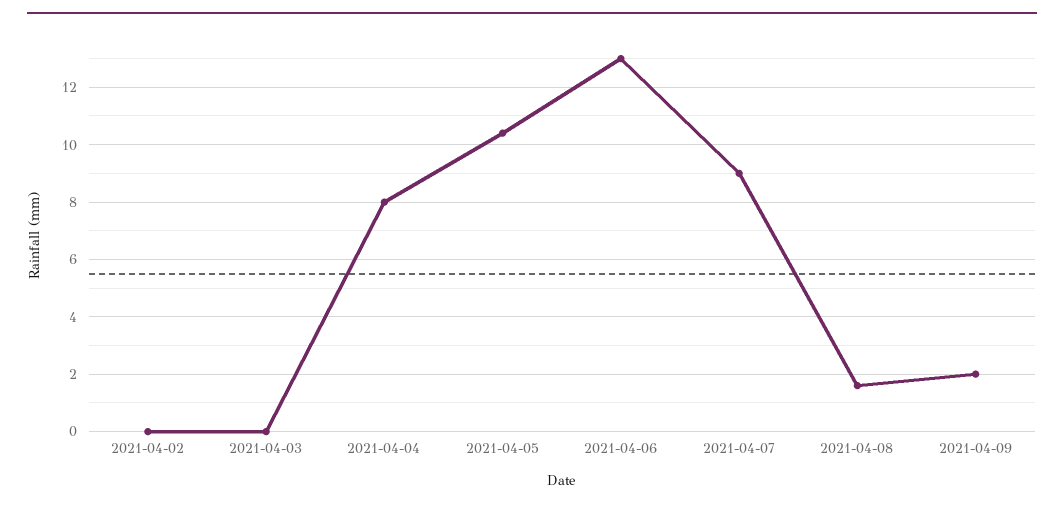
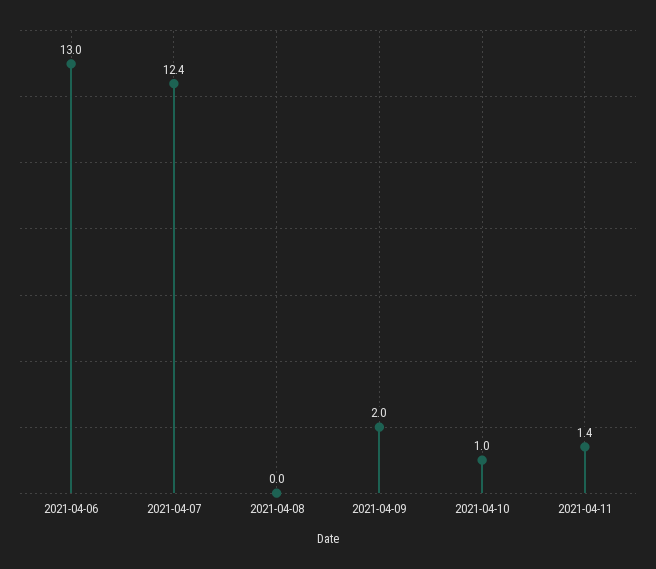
2021-04-02: 0 -> none
2021-04-03: 0 -> none
2021-04-04: 8 -> none
2021-04-05: 10.5 -> none
2021-04-07: 9 -> 12.4
2021-04-08: 1.5 -> 0
2021-04-10: none -> 1
2021-04-11: none -> 1.4

